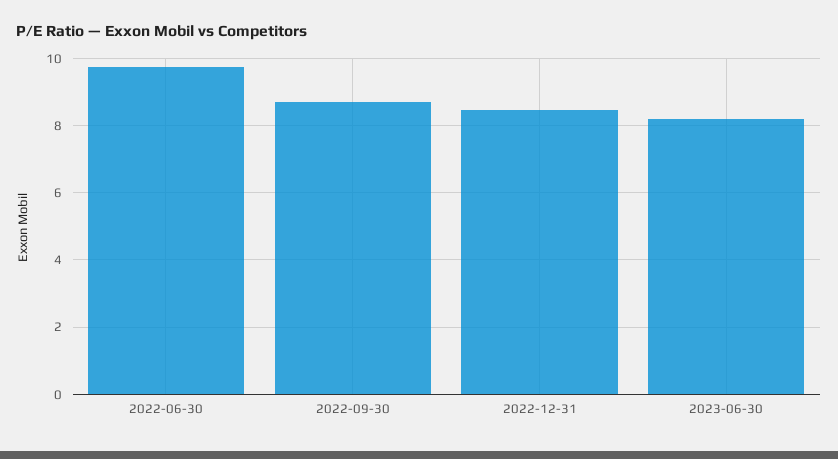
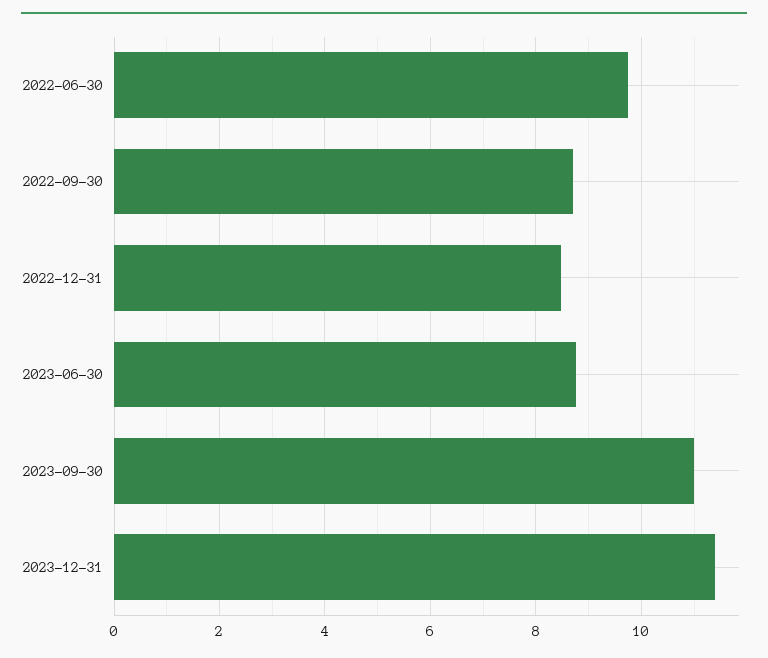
2023-06-30: 8.2 -> 8.8
2023-09-30: none -> 11
2023-12-31: none -> 11.4

